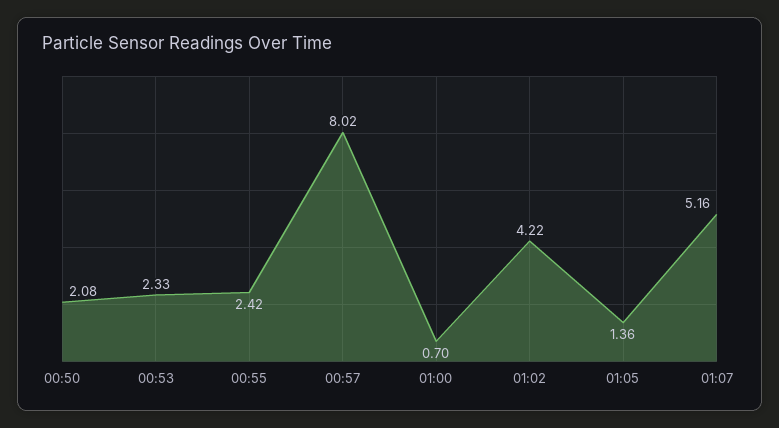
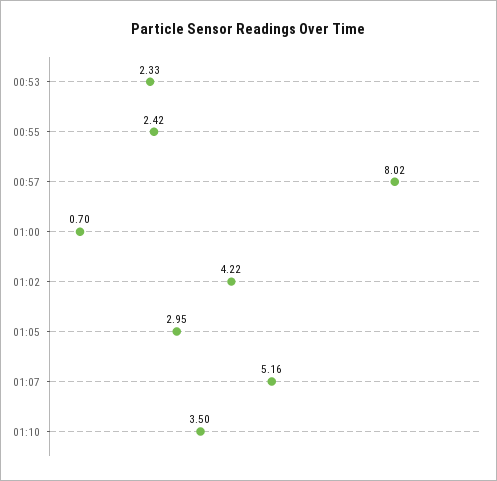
00:50: 2.08 -> none
01:05: 1.36 -> 2.95
01:10: none -> 3.5

